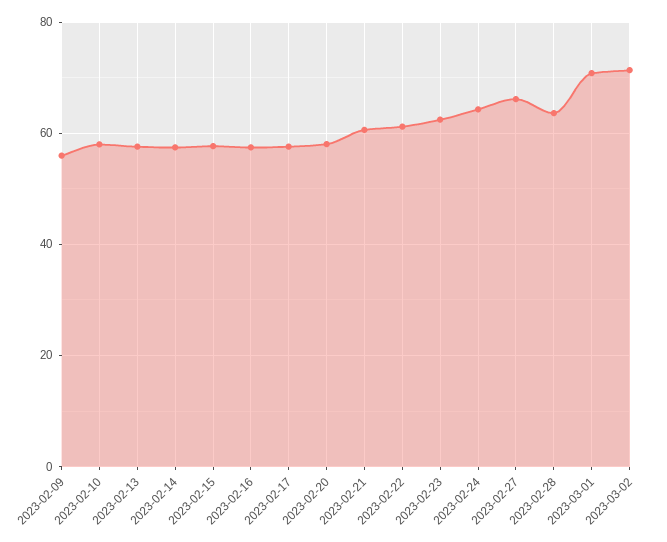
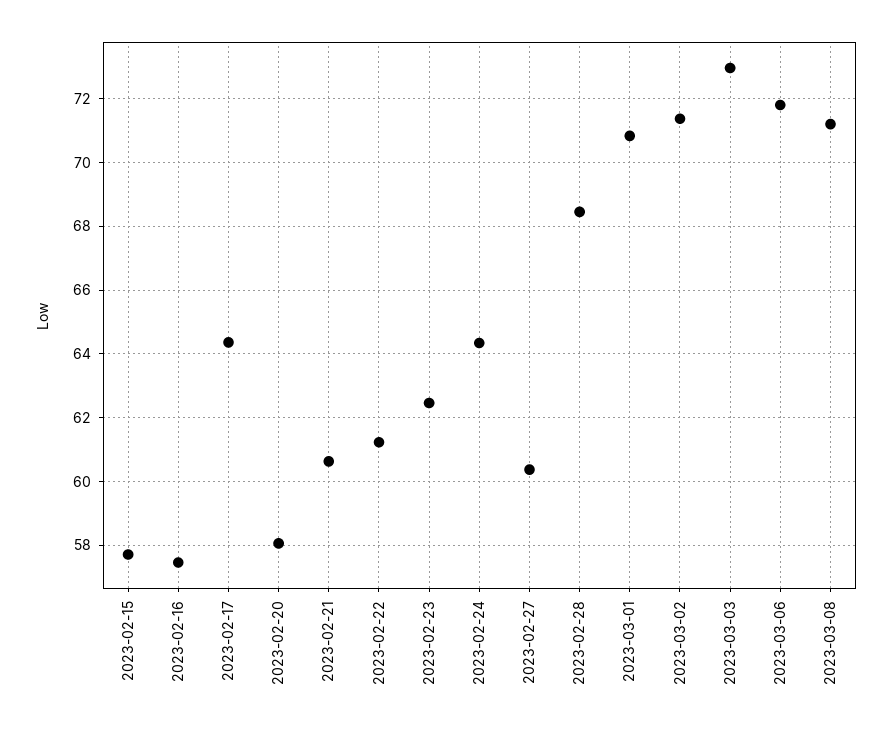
2023-02-09: 56 -> none
2023-02-10: 58 -> none
2023-02-13: 58 -> none
2023-02-14: 58 -> none
2023-02-17: 58 -> 64.4
2023-02-27: 66 -> 60.4
2023-02-28: 64 -> 68.4
2023-03-03: none -> 73
2023-03-06: none -> 71.8
2023-03-08: none -> 71.2

